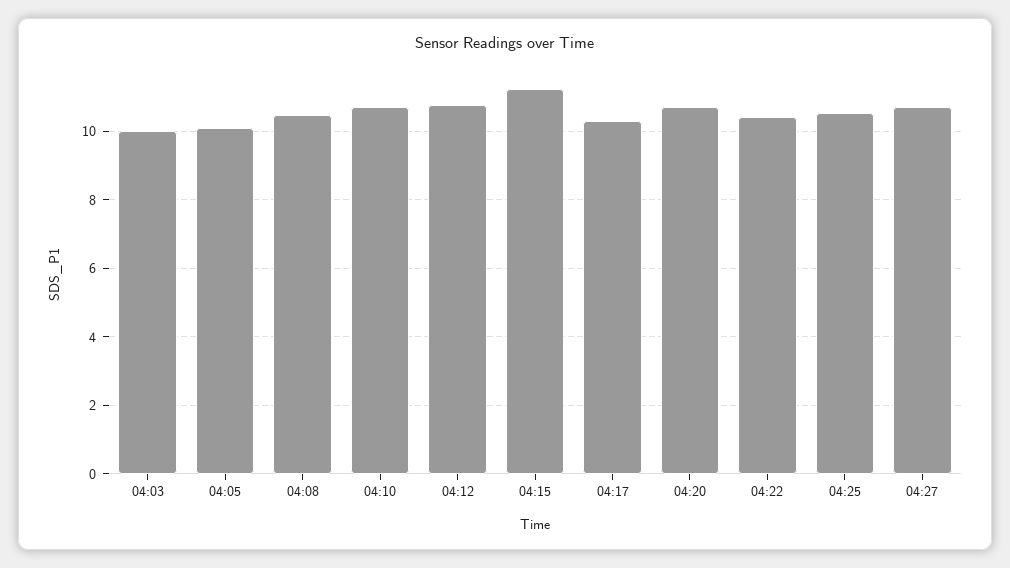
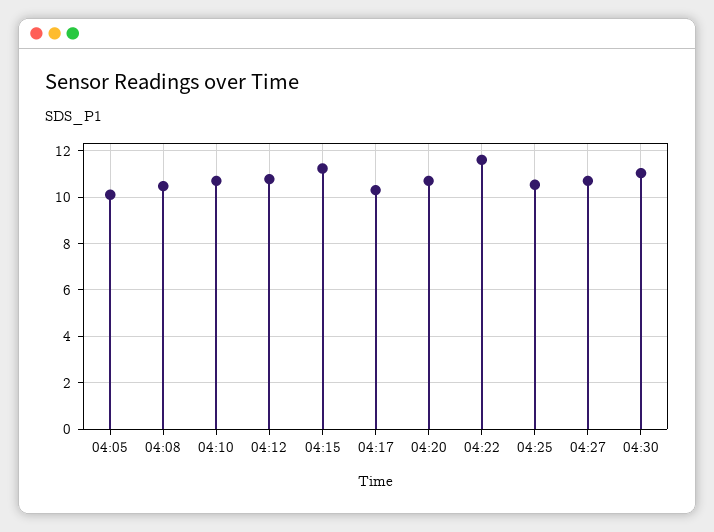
04:03: 10 -> none
04:22: 10.4 -> 11.5
04:30: none -> 11

